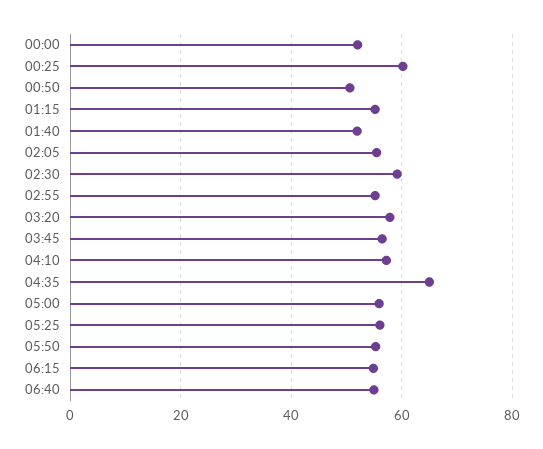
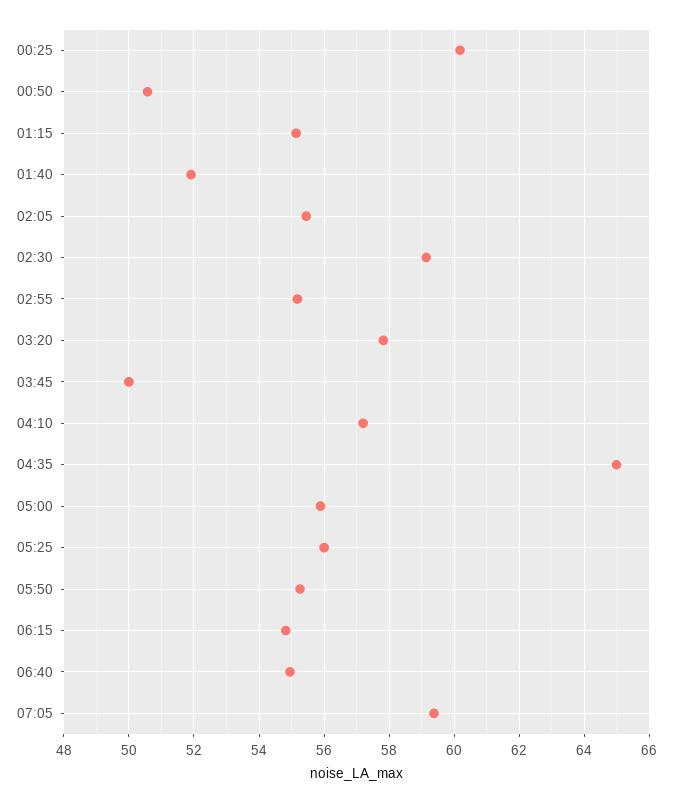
00:00: 52 -> none
03:45: 56 -> 50
07:05: none -> 59.4

